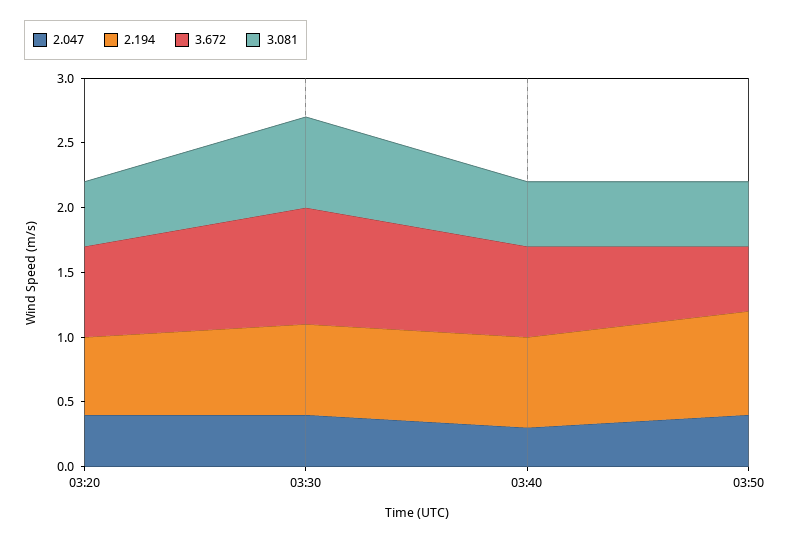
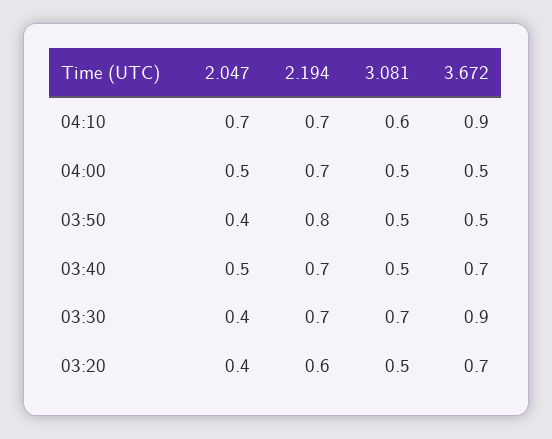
2.047, 03:40: 0.3 -> 0.5
2.047, 04:10: none -> 0.7
2.194, 04:10: none -> 0.7
3.081, 04:10: none -> 0.6
3.672, 04:10: none -> 0.9
2.047, 04:00: none -> 0.5
2.194, 04:00: none -> 0.7
3.081, 04:00: none -> 0.5
3.672, 04:00: none -> 0.5

